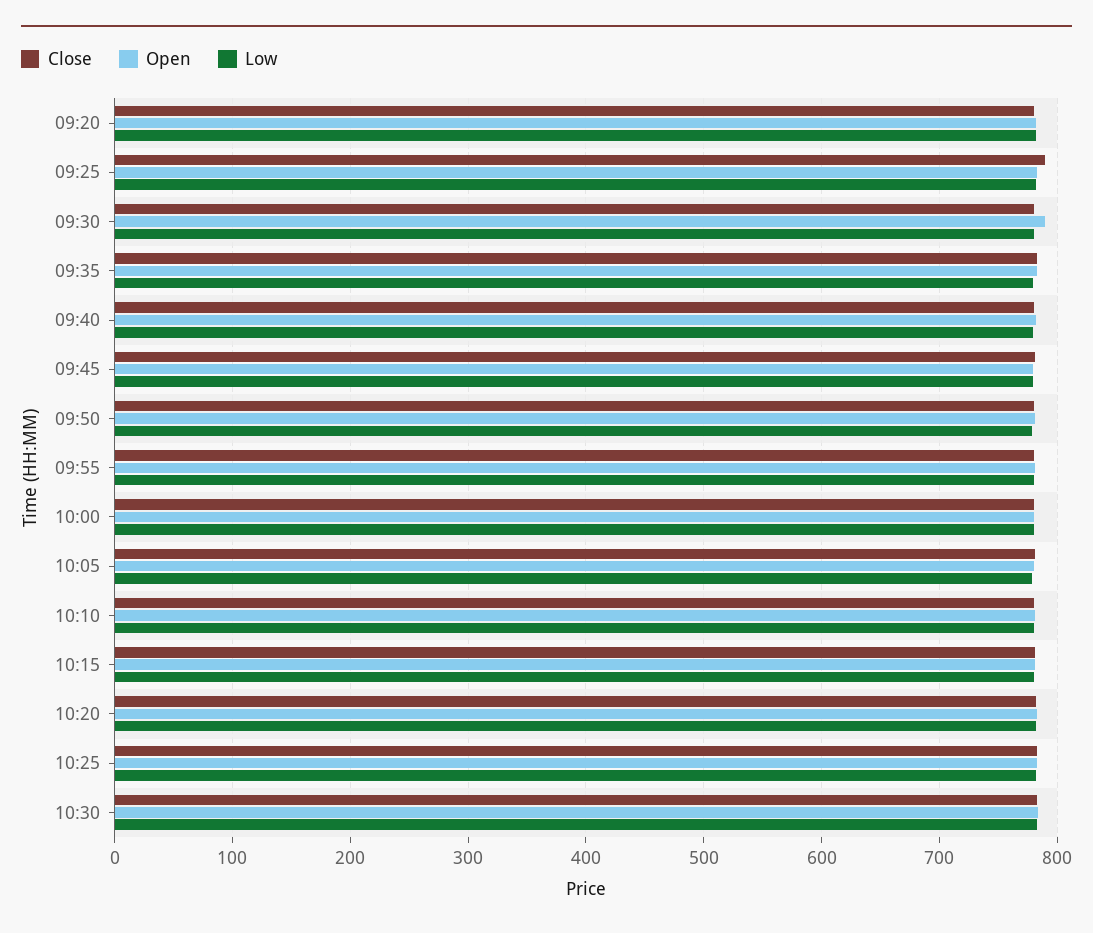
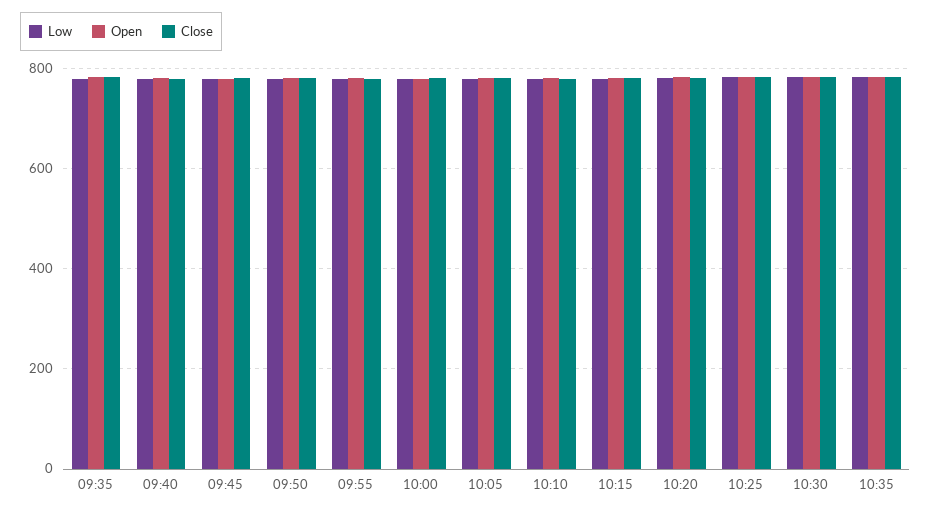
Close, 09:20: 780 -> none
Open, 09:20: 780 -> none
Low, 09:20: 780 -> none
Close, 09:25: 790 -> none
Open, 09:25: 780 -> none
Low, 09:25: 780 -> none
Close, 09:30: 780 -> none
Open, 09:30: 790 -> none
Low, 09:30: 780 -> none
Low, 10:35: none -> 780
Open, 10:35: none -> 780
Close, 10:35: none -> 780

